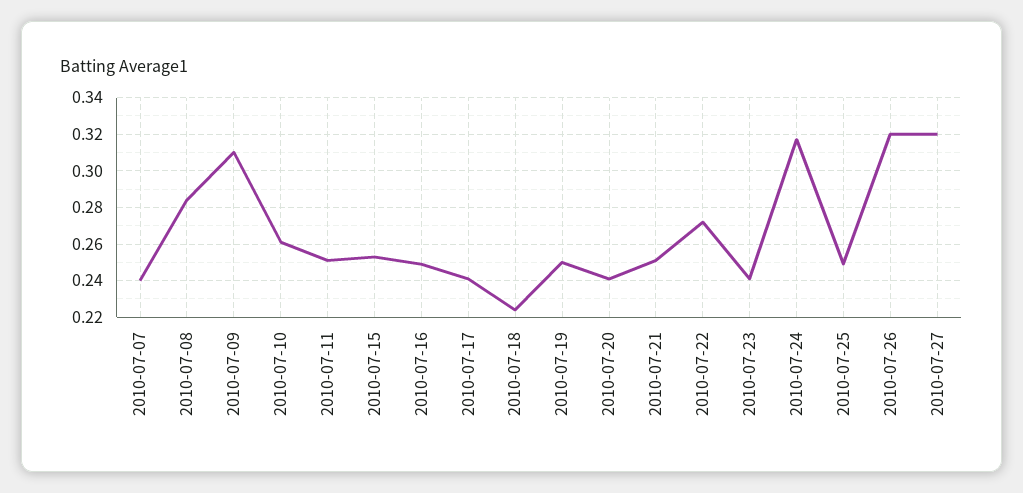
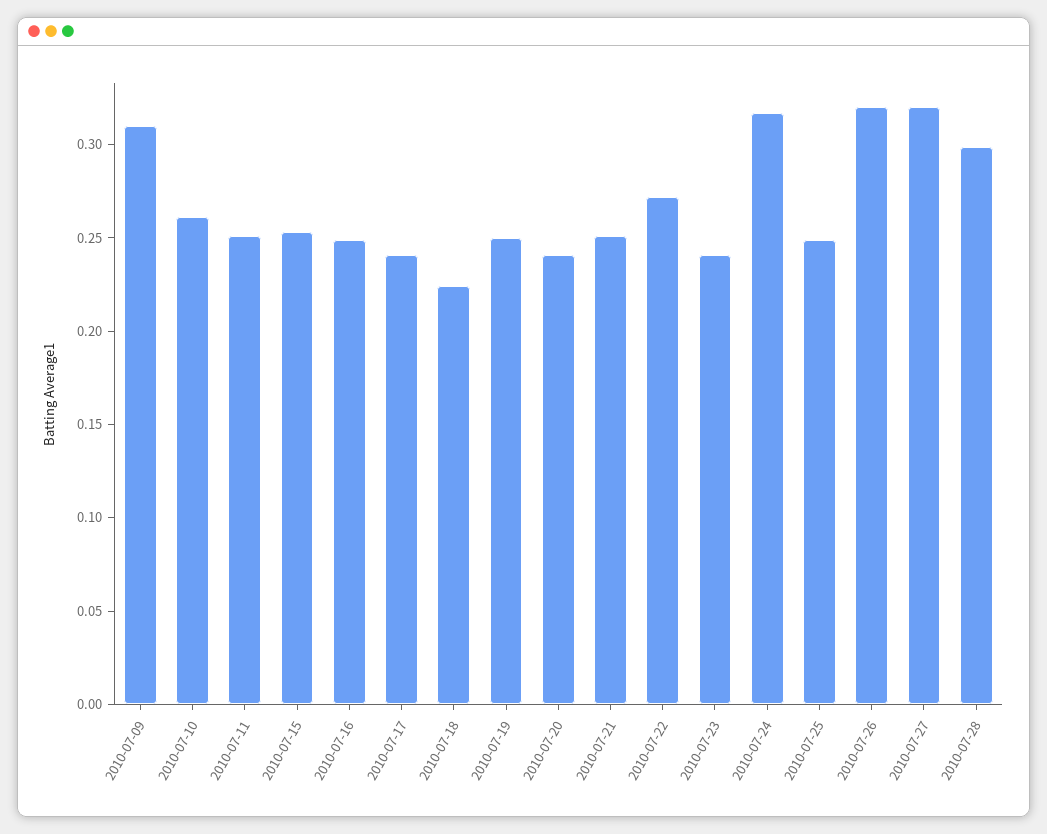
2010-07-07: 0.24 -> none
2010-07-08: 0.285 -> none
2010-07-28: none -> 0.3

